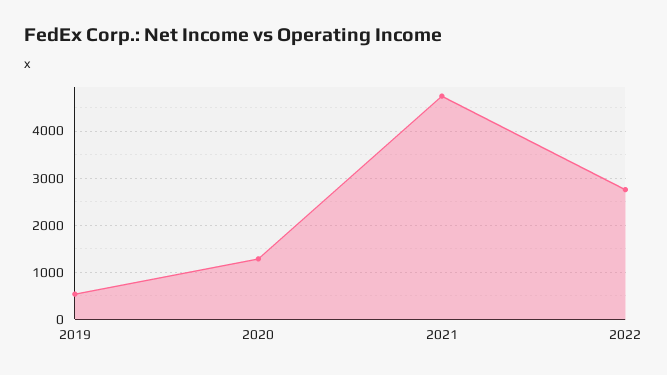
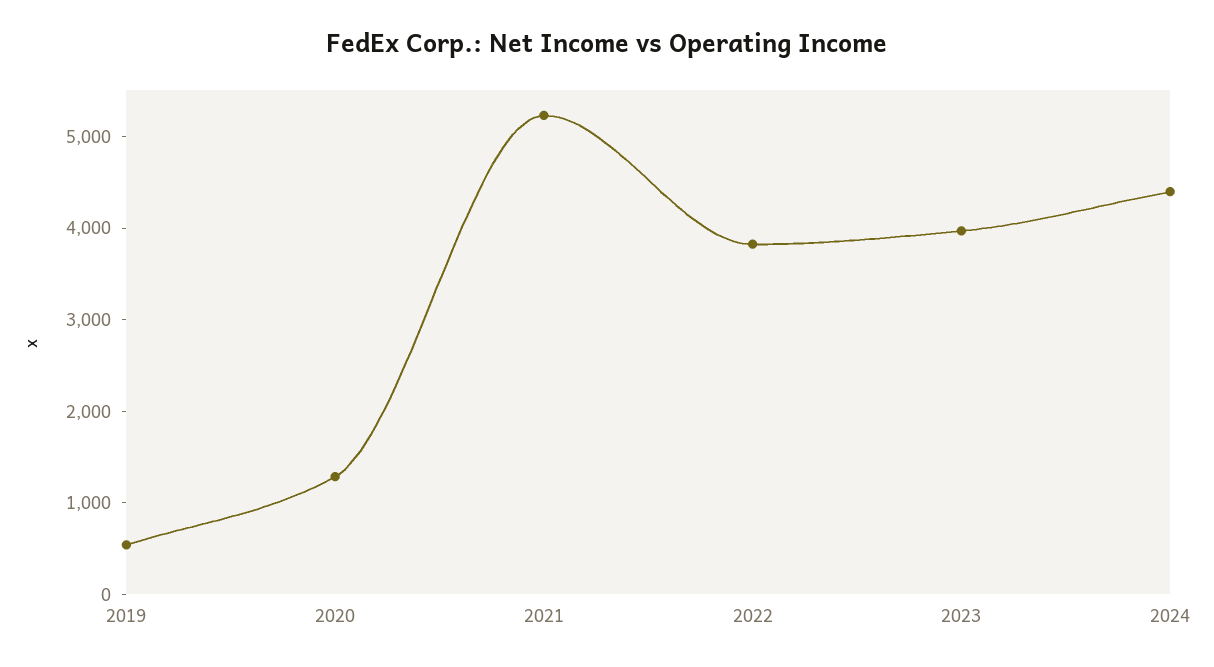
2021: 4800 -> 5200
2022: 2800 -> 3800
2023: none -> 4000
2024: none -> 4400

